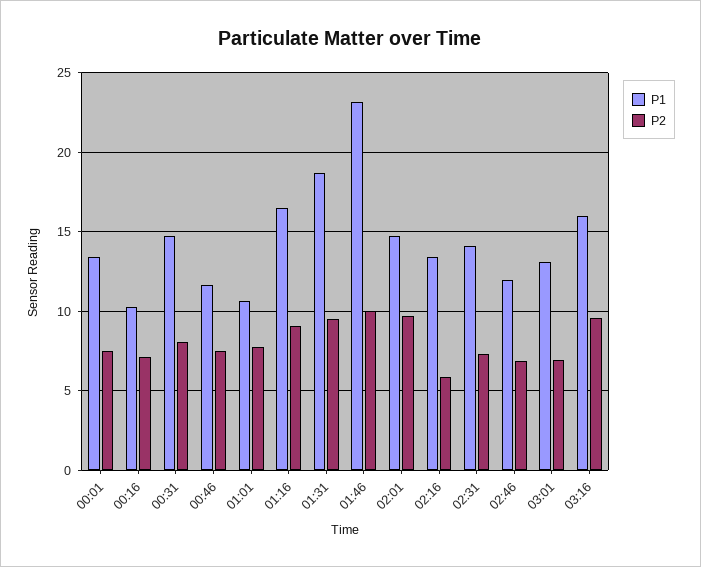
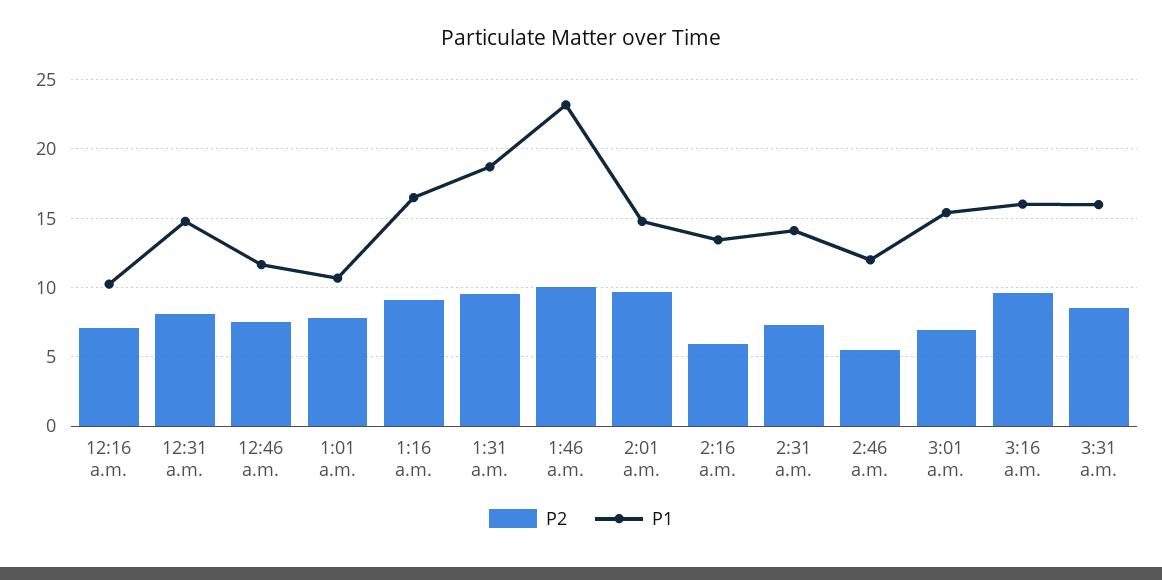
P1, 00:01: 13.5 -> none
P2, 00:01: 7.5 -> none
P2, 02:46: 7 -> 5.5
P1, 03:01: 13 -> 15.5
P2, 3:31 a.m.: none -> 8.5
P1, 3:31 a.m.: none -> 16

